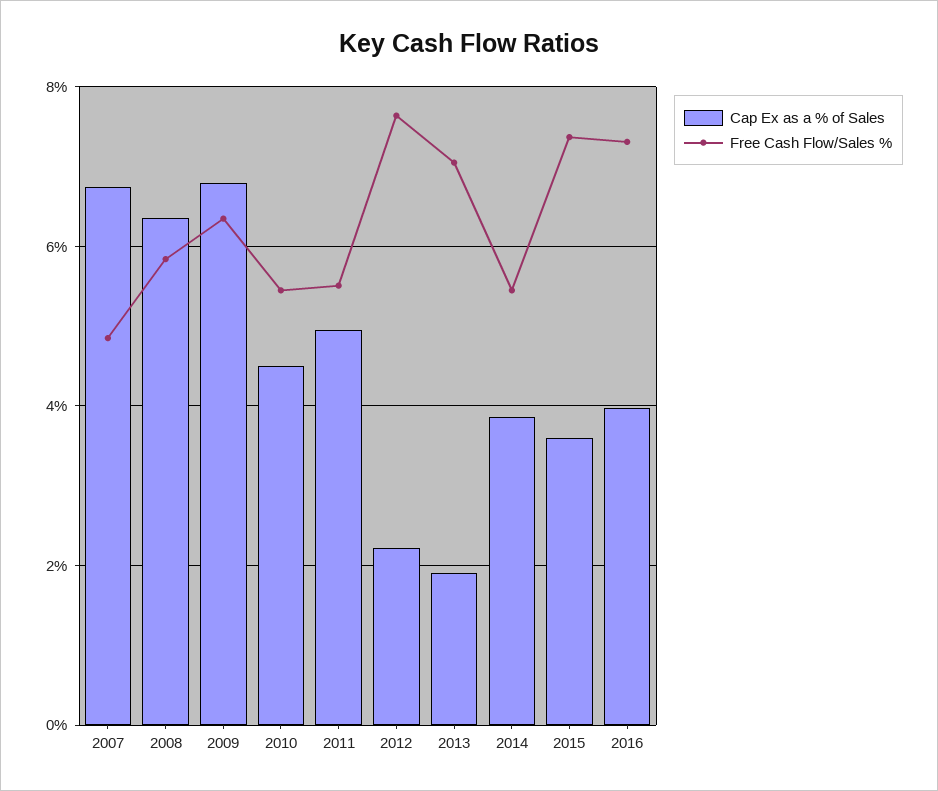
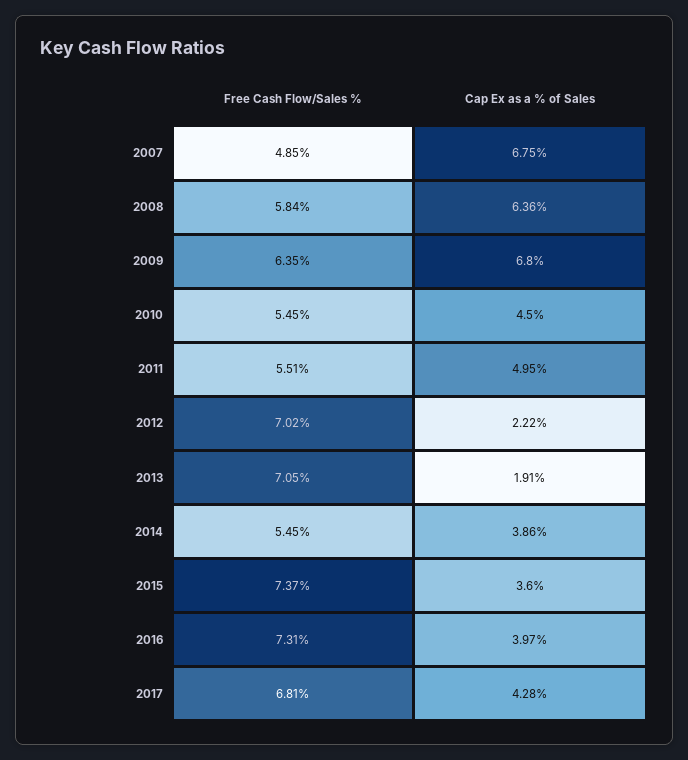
Free Cash Flow/Sales %, 2012: 7.6 -> 7.02
Free Cash Flow/Sales %, 2017: none -> 6.81
Cap Ex as a % of Sales, 2017: none -> 4.28

